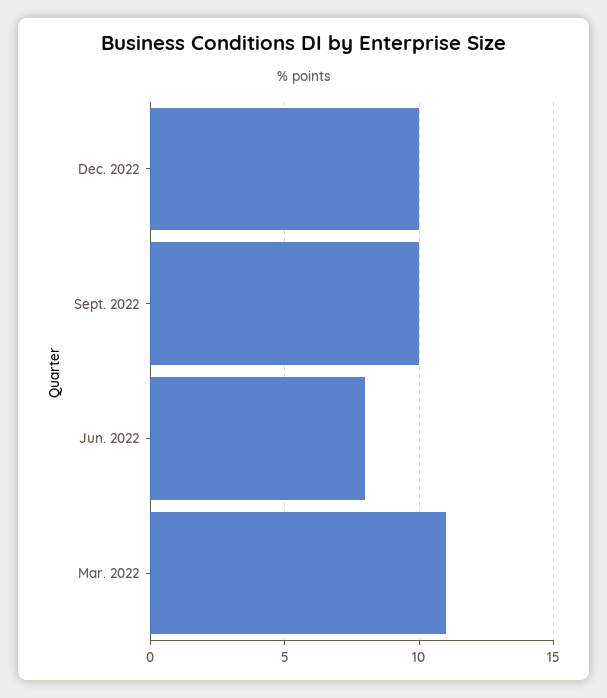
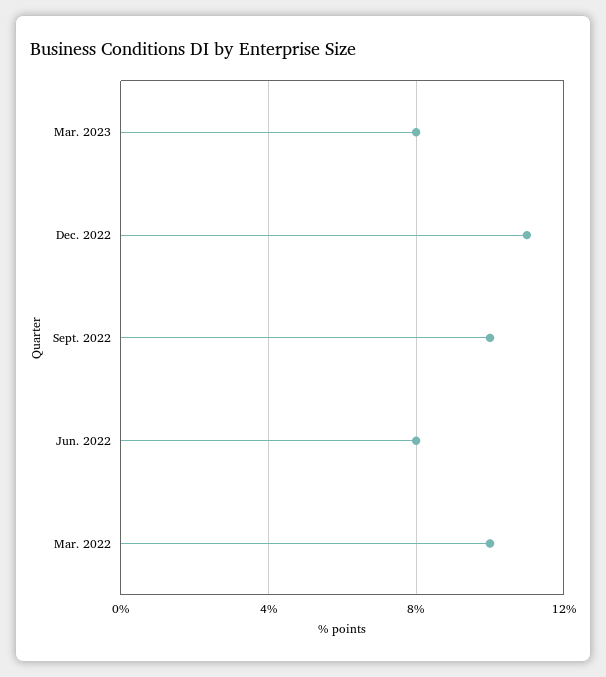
Dec. 2022: 10 -> 11
Mar. 2022: 11 -> 10
Mar. 2023: none -> 8

